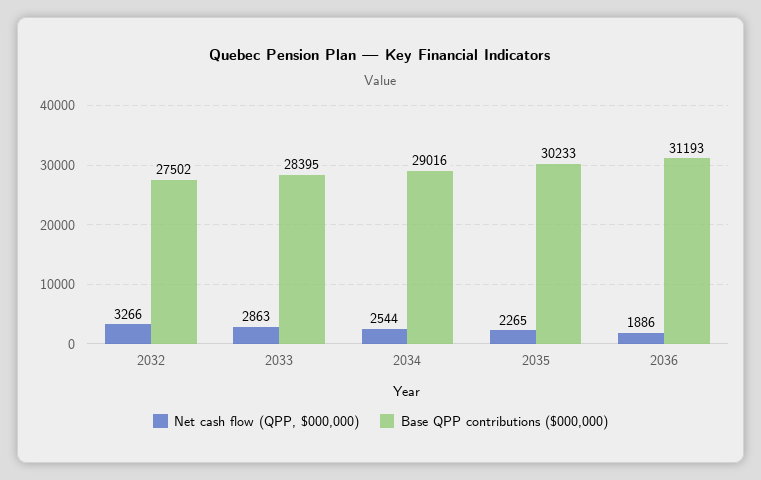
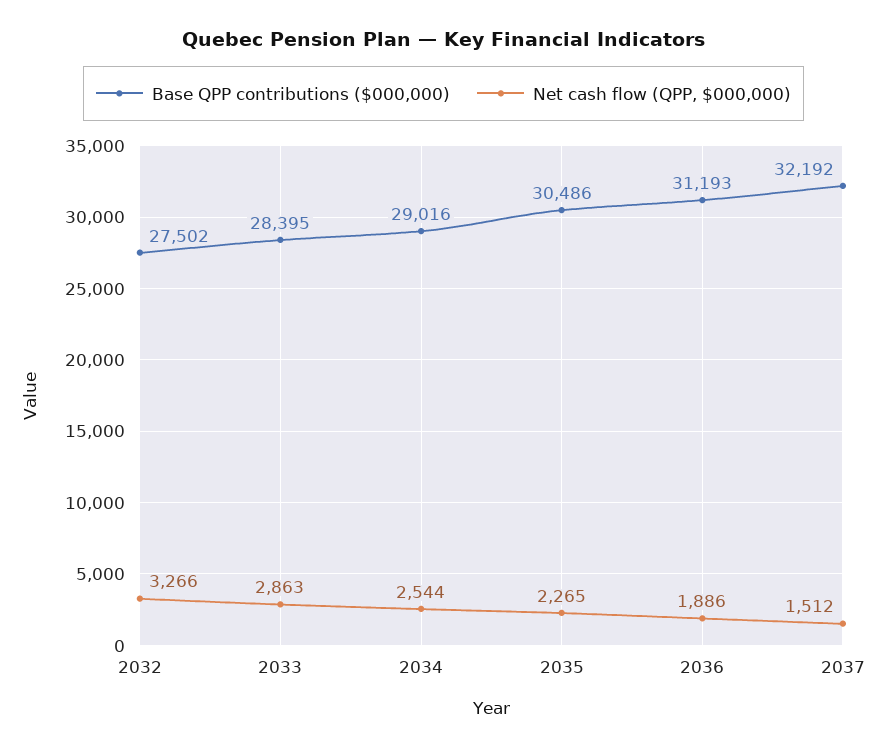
Base QPP contributions ($000,000), 2035: 30233 -> 30486
Base QPP contributions ($000,000), 2037: none -> 32192
Net cash flow (QPP, $000,000), 2037: none -> 1512

